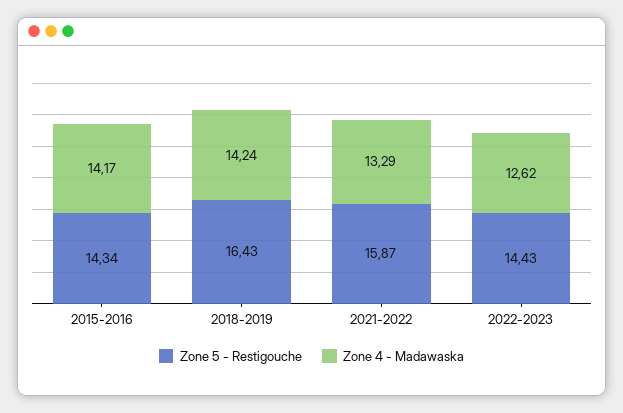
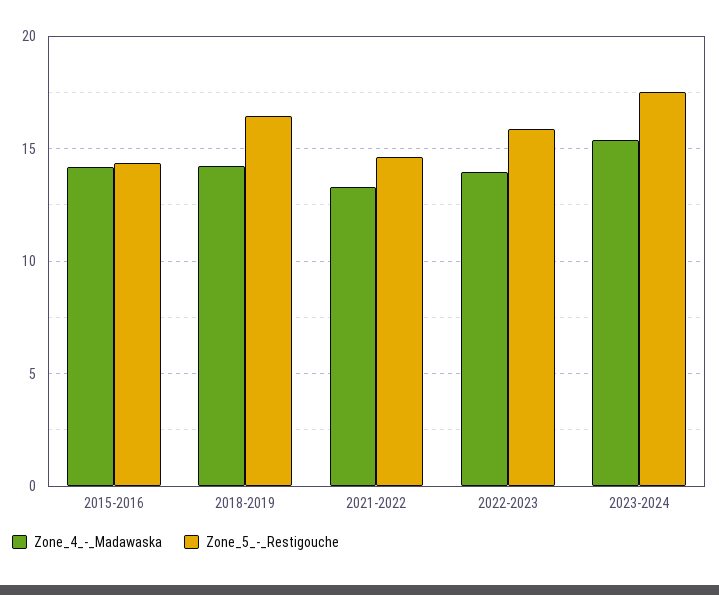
Zone 5 - Restigouche, 2021-2022: 15.87 -> 14.5
Zone 5 - Restigouche, 2022-2023: 14.43 -> 16
Zone 4 - Madawaska, 2022-2023: 12.62 -> 14
Zone 4 - Madawaska, 2023-2024: none -> 15.5
Zone 5 - Restigouche, 2023-2024: none -> 17.5

